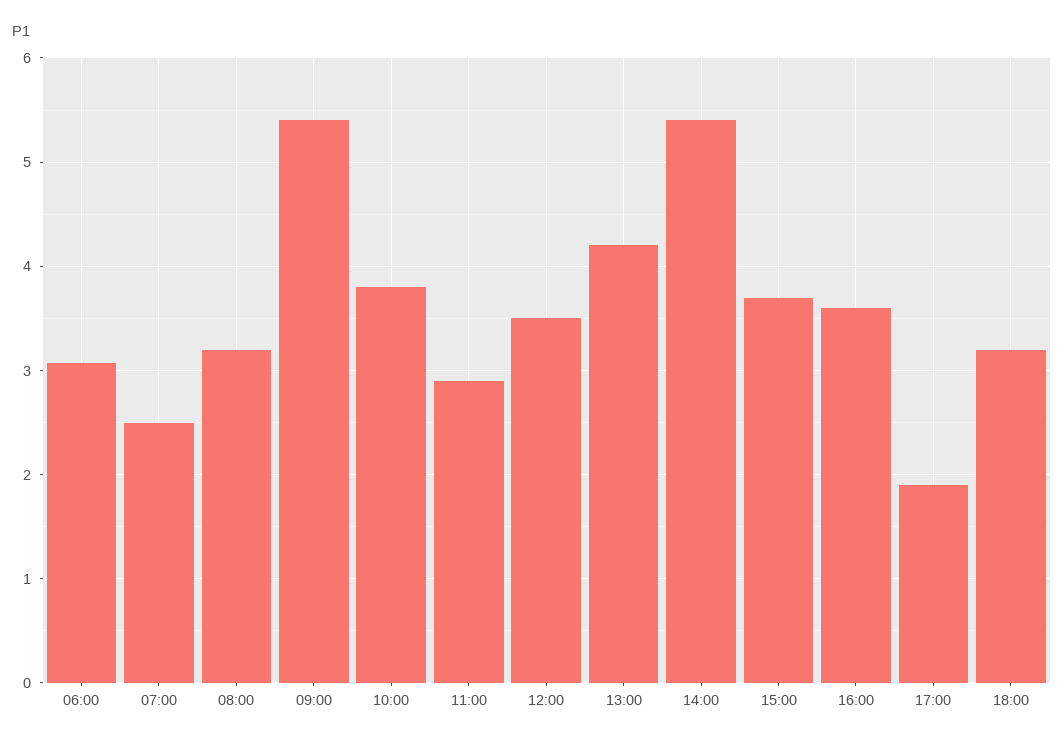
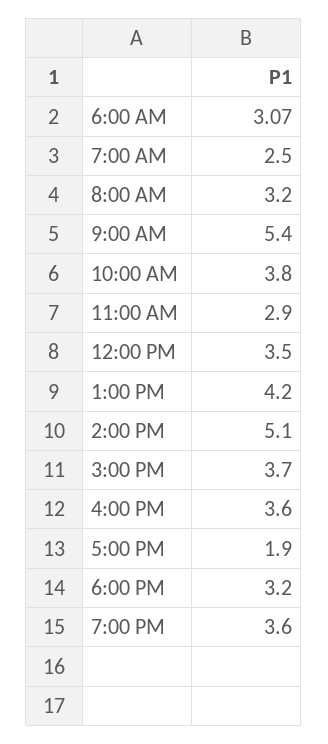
14:00: 5.4 -> 5.1
7:00 PM: none -> 3.6

